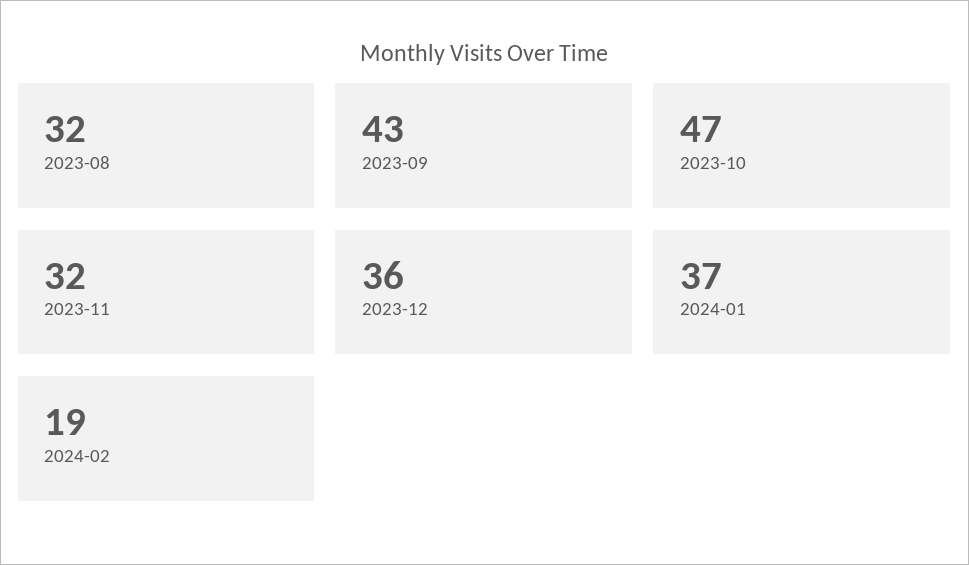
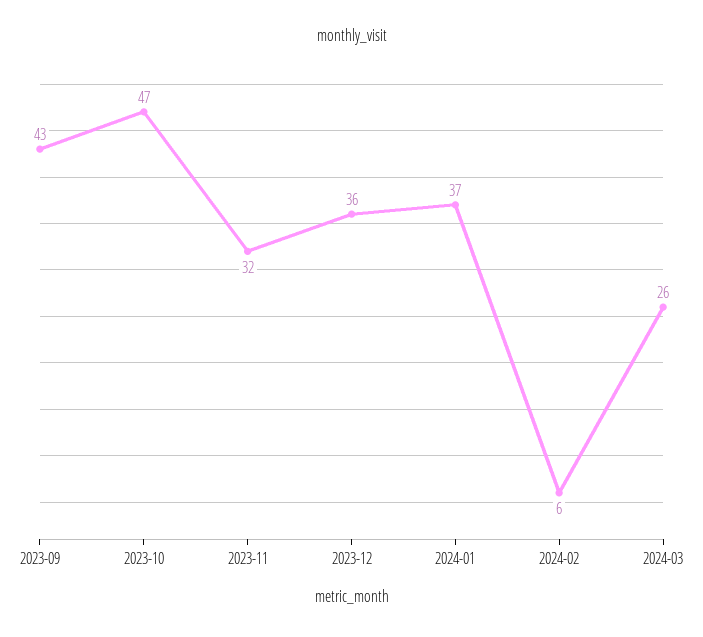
2023-08: 32 -> none
2024-02: 19 -> 6
2024-03: none -> 26

